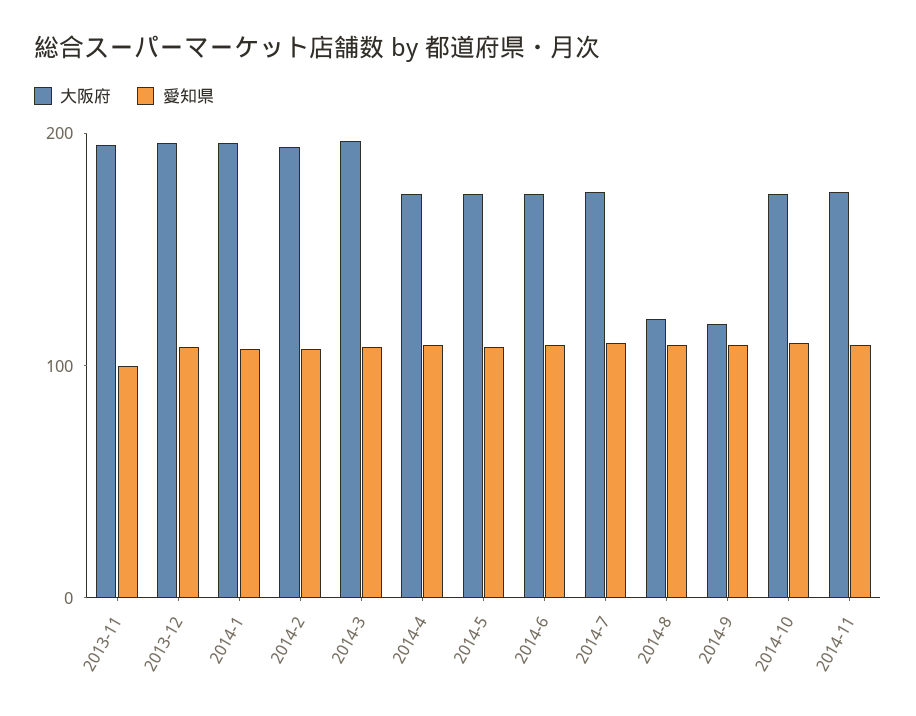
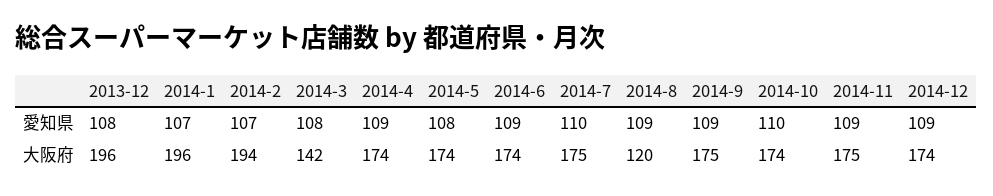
大阪府, 2013-11: 200 -> none
愛知県, 2013-11: 100 -> none
大阪府, 2014-3: 200 -> 142
大阪府, 2014-9: 120 -> 175
愛知県, 2014-12: none -> 109
大阪府, 2014-12: none -> 174

